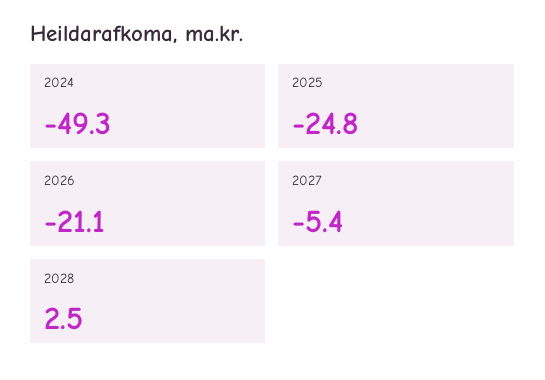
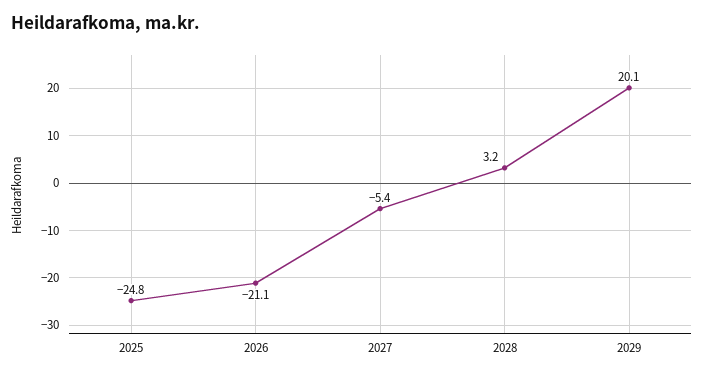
2024: -49.3 -> none
2028: 2.5 -> 3.2
2029: none -> 20.1

